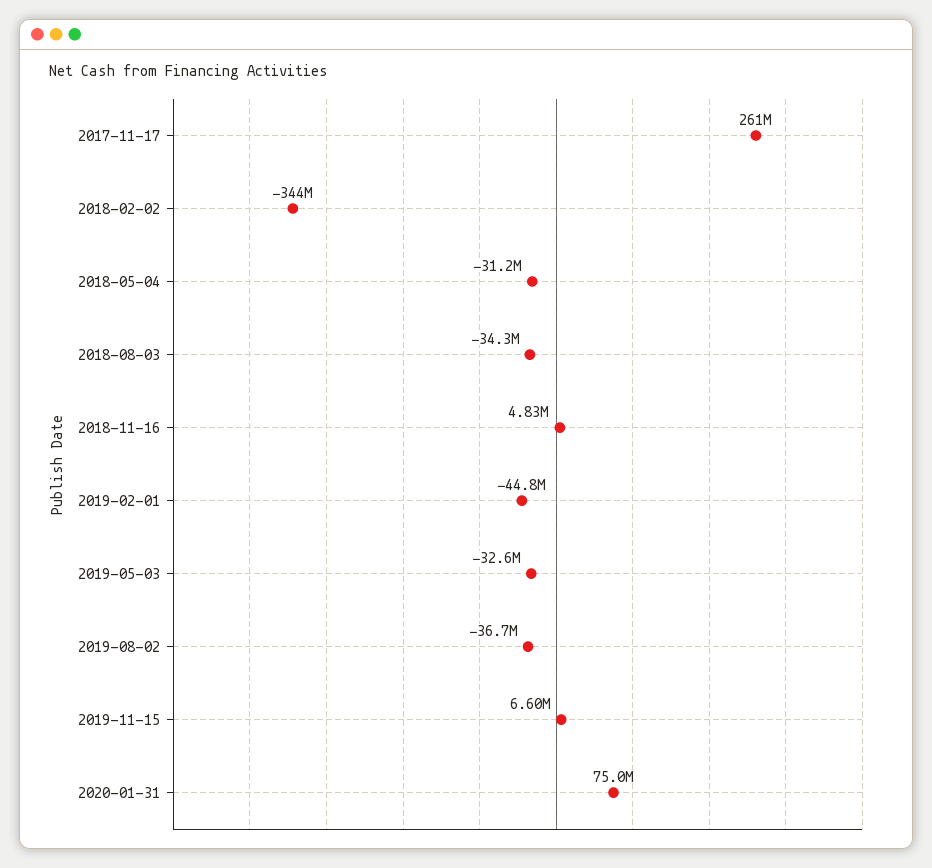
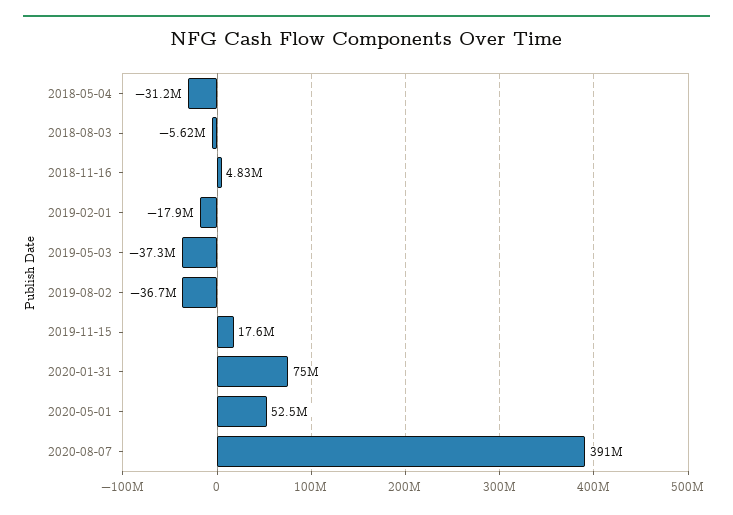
2017-11-17: 261000000 -> none
2018-02-02: -344000000 -> none
2018-08-03: -34300000 -> -5620000
2019-02-01: -44800000 -> -17900000
2019-05-03: -32600000 -> -37300000
2019-11-15: 6600000 -> 17600000
2020-05-01: none -> 52500000
2020-08-07: none -> 391000000

